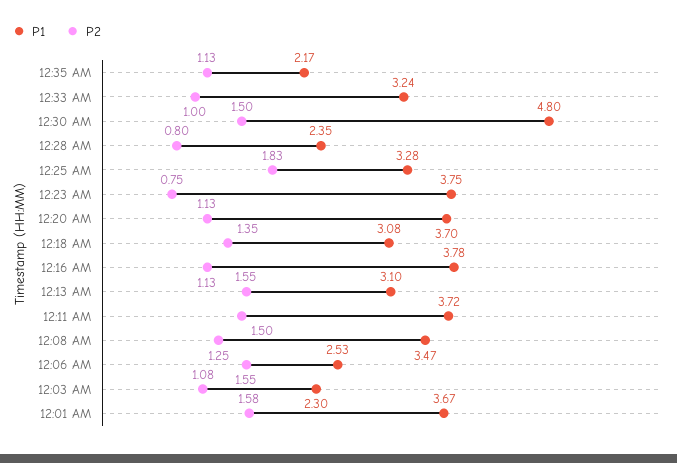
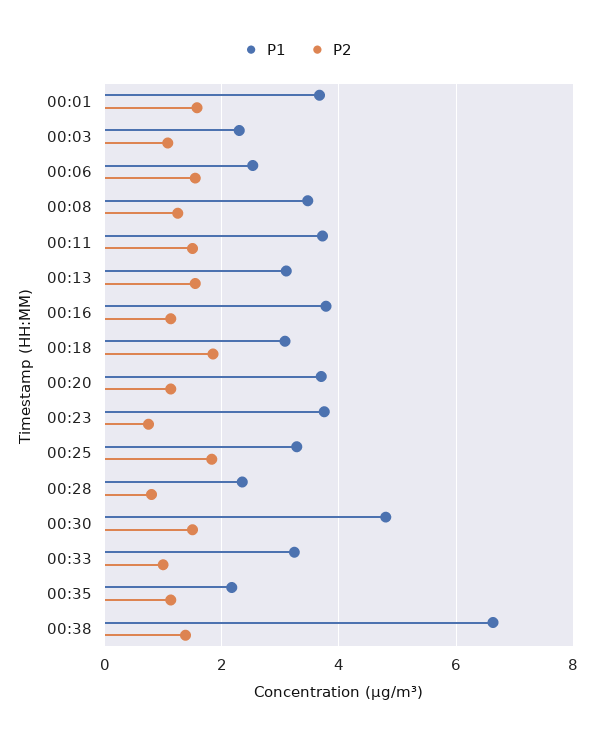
P2, 12:18 AM: 1.35 -> 1.8
P1, 00:38: none -> 6.6
P2, 00:38: none -> 1.4

